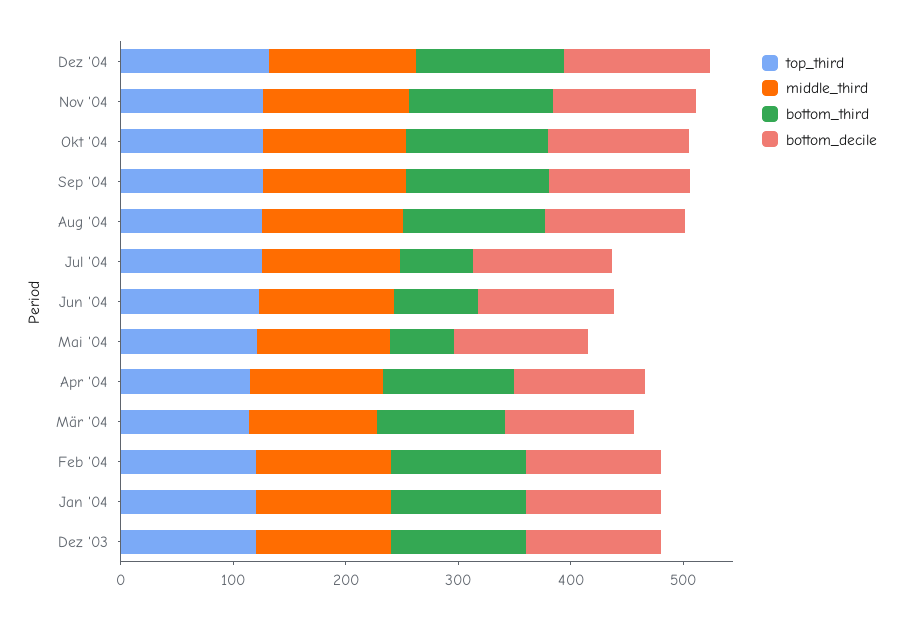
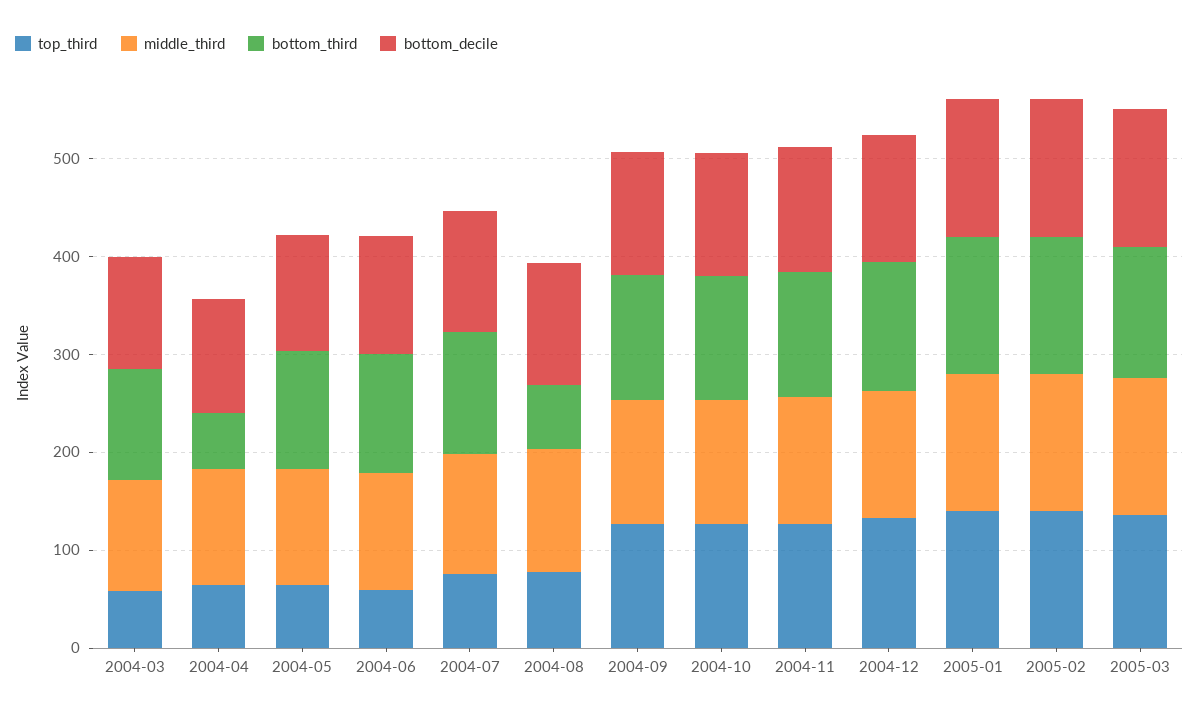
top_third, Aug '04: 120 -> 80
bottom_third, Aug '04: 120 -> 60
top_third, Jul '04: 120 -> 80
bottom_third, Jul '04: 60 -> 120
top_third, Jun '04: 120 -> 60
bottom_third, Jun '04: 80 -> 120
top_third, Mai '04: 120 -> 60
bottom_third, Mai '04: 60 -> 120
top_third, Apr '04: 120 -> 60
bottom_third, Apr '04: 120 -> 60
top_third, Mär '04: 120 -> 60
top_third, Feb '04: 120 -> none
middle_third, Feb '04: 120 -> none
bottom_third, Feb '04: 120 -> none
bottom_decile, Feb '04: 120 -> none
top_third, Jan '04: 120 -> none
middle_third, Jan '04: 120 -> none
bottom_third, Jan '04: 120 -> none
bottom_decile, Jan '04: 120 -> none
top_third, Dez '03: 120 -> none
middle_third, Dez '03: 120 -> none
bottom_third, Dez '03: 120 -> none
bottom_decile, Dez '03: 120 -> none
top_third, 2005-01: none -> 140
middle_third, 2005-01: none -> 140
bottom_third, 2005-01: none -> 140
bottom_decile, 2005-01: none -> 140
top_third, 2005-02: none -> 140
middle_third, 2005-02: none -> 140
bottom_third, 2005-02: none -> 140
bottom_decile, 2005-02: none -> 140
top_third, 2005-03: none -> 140
middle_third, 2005-03: none -> 140
bottom_third, 2005-03: none -> 140
bottom_decile, 2005-03: none -> 140

